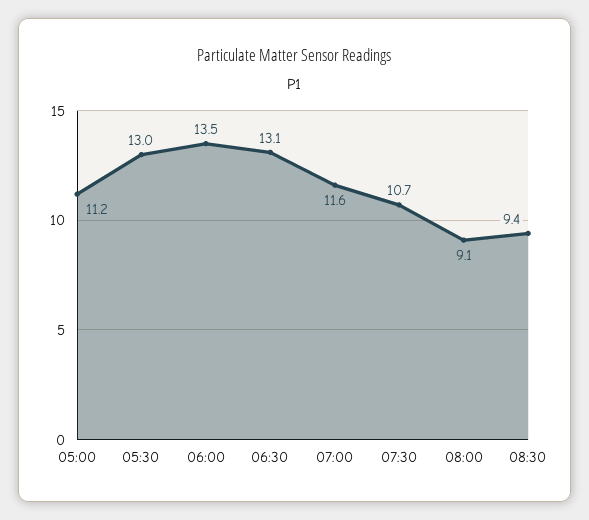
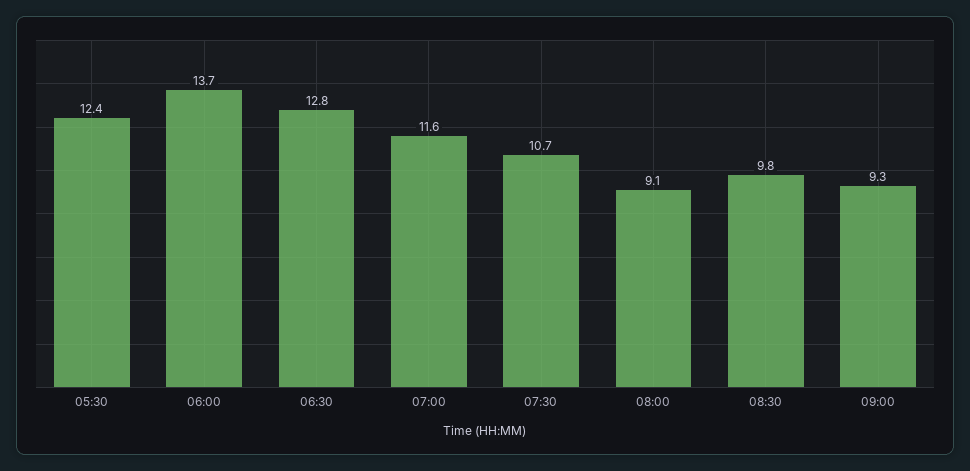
05:00: 11.2 -> none
05:30: 13 -> 12.4
06:00: 13.5 -> 13.7
06:30: 13.1 -> 12.8
08:30: 9.4 -> 9.8
09:00: none -> 9.3

